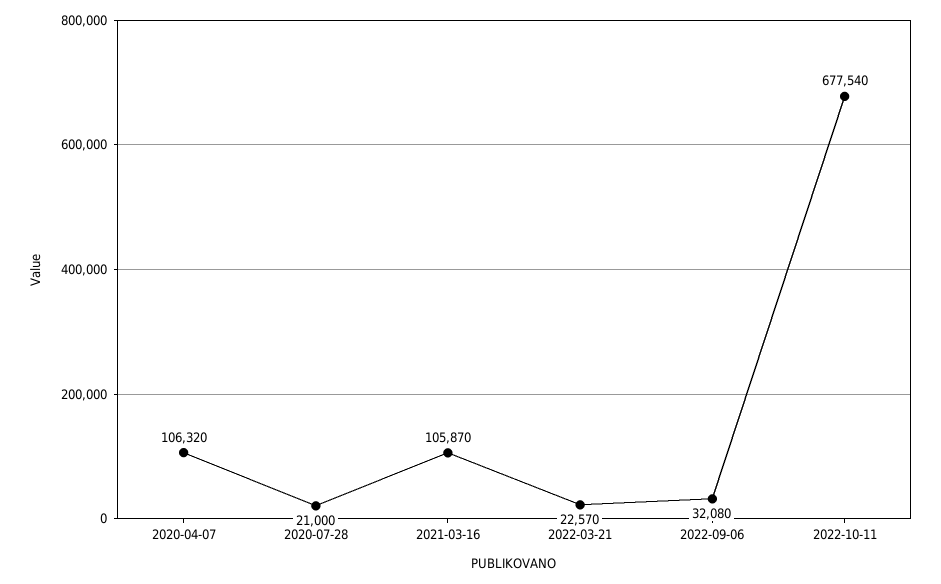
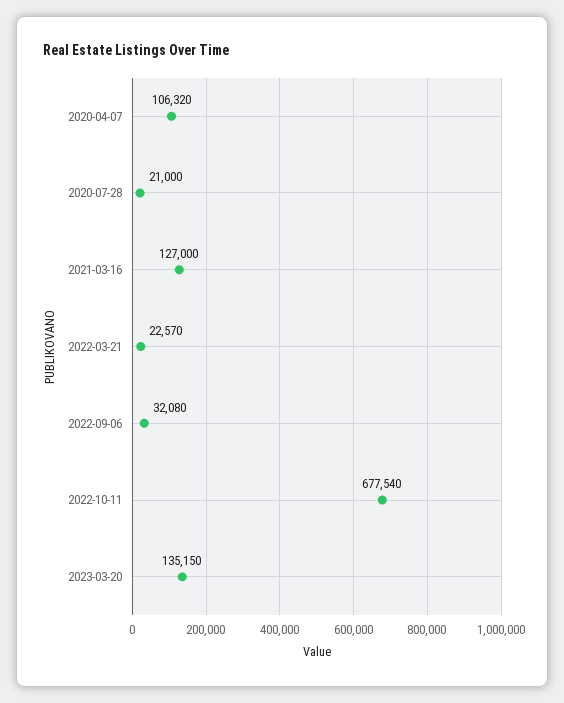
2021-03-16: 105870 -> 127000
2023-03-20: none -> 135150

